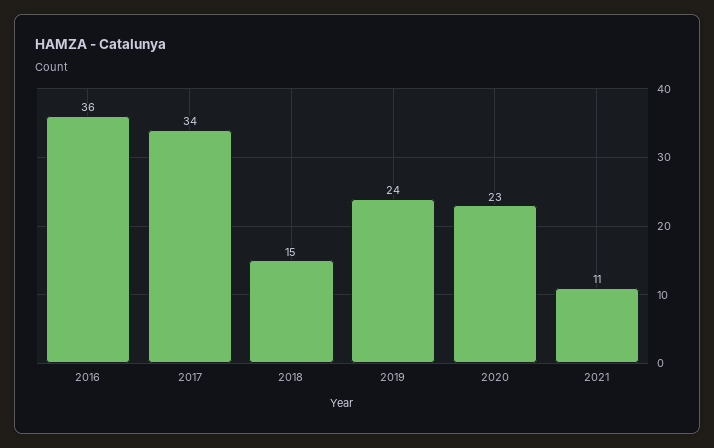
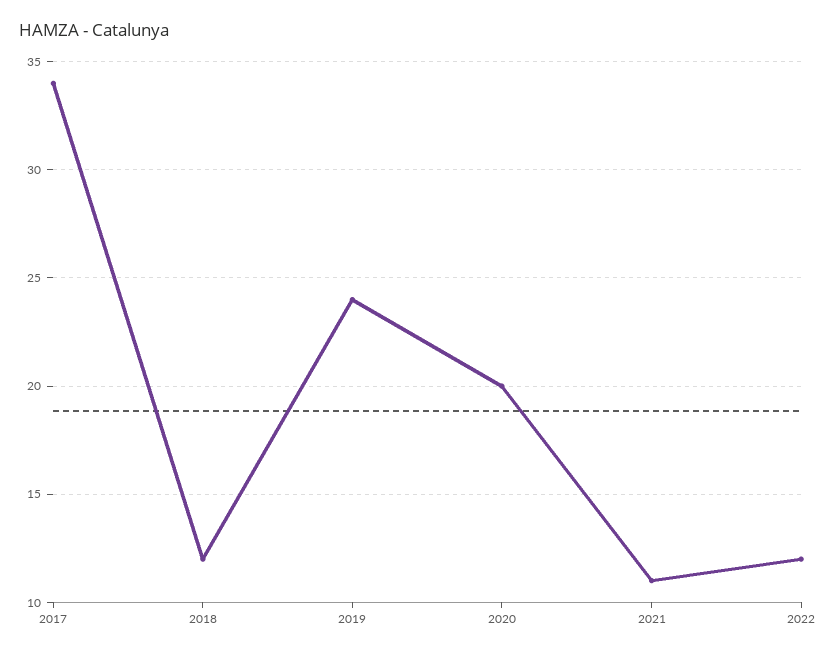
2016: 36 -> none
2018: 15 -> 12
2020: 23 -> 20
2022: none -> 12

